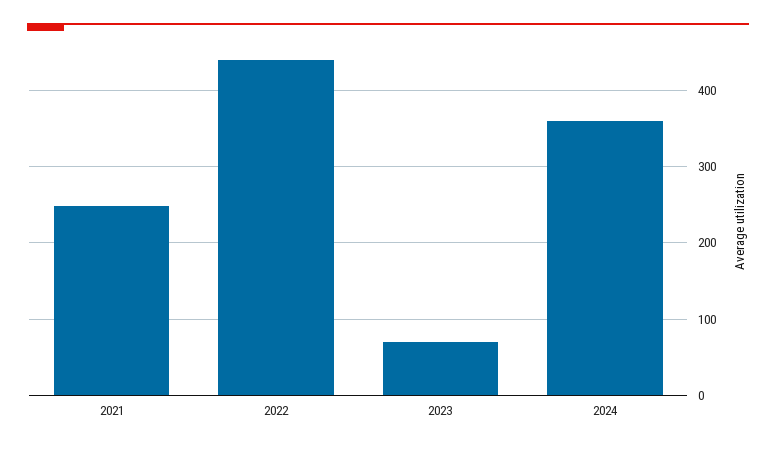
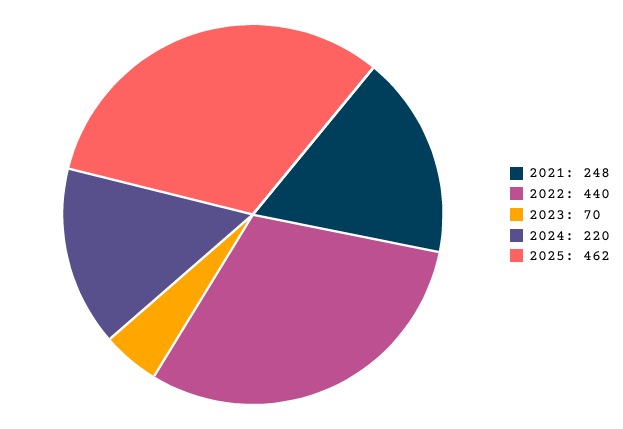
2024: 360 -> 220
2025: none -> 462

